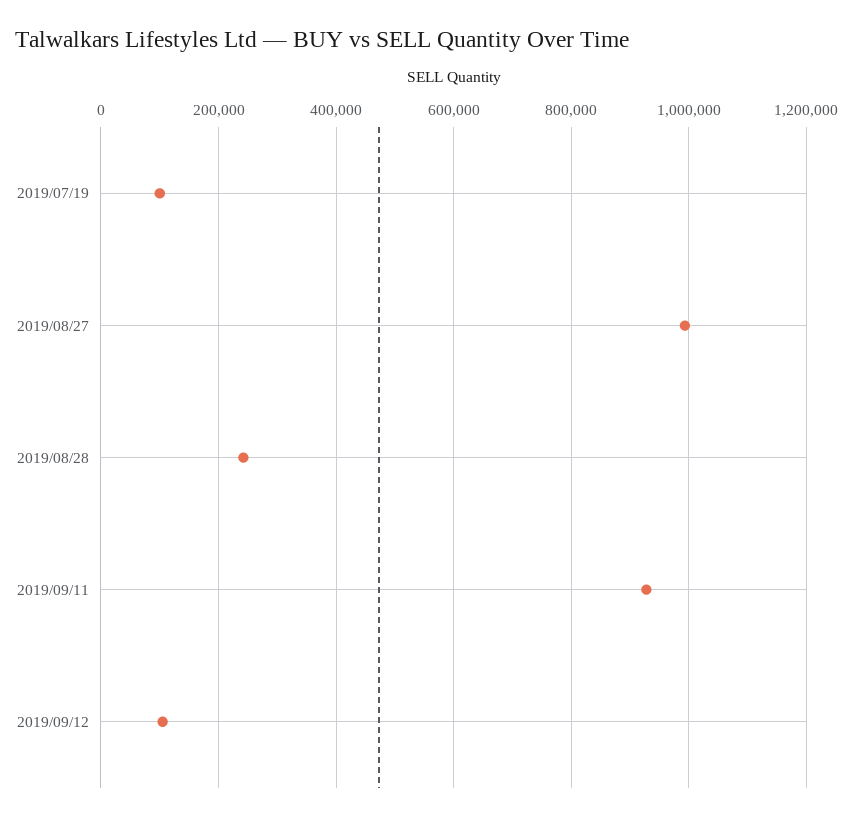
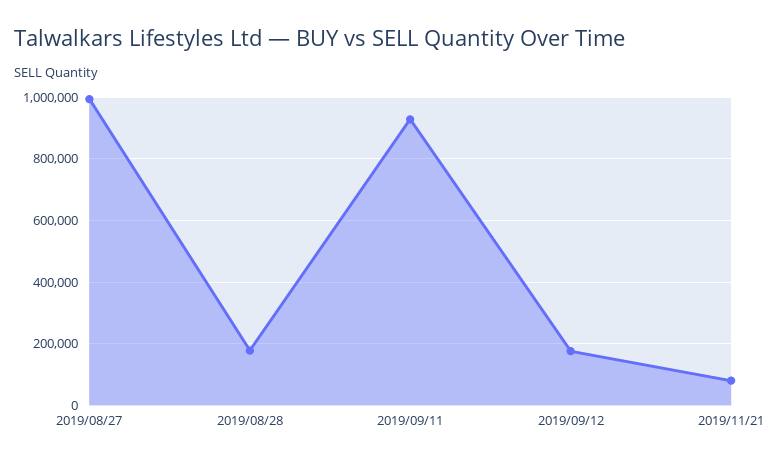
2019/07/19: 100000 -> none
2019/08/28: 240000 -> 180000
2019/09/12: 100000 -> 180000
2019/11/21: none -> 80000

